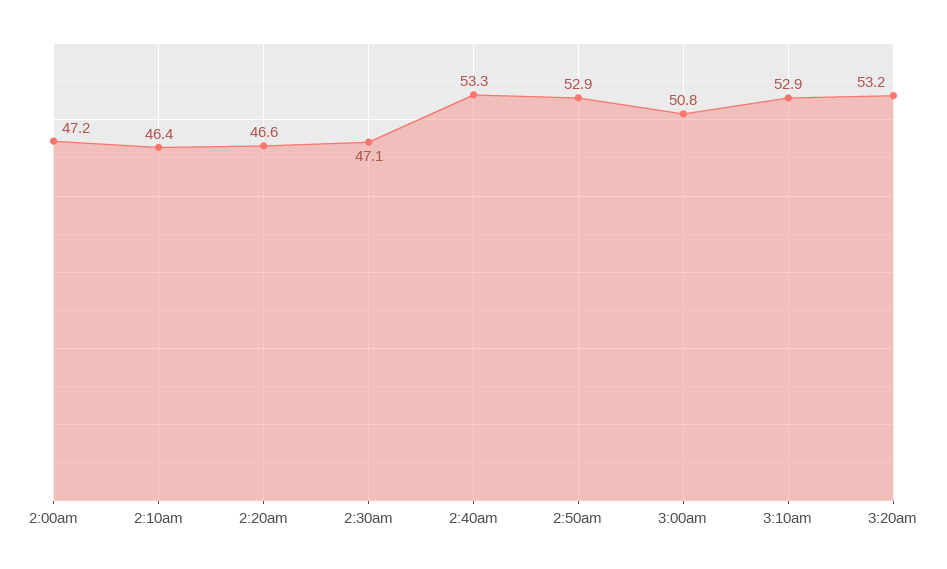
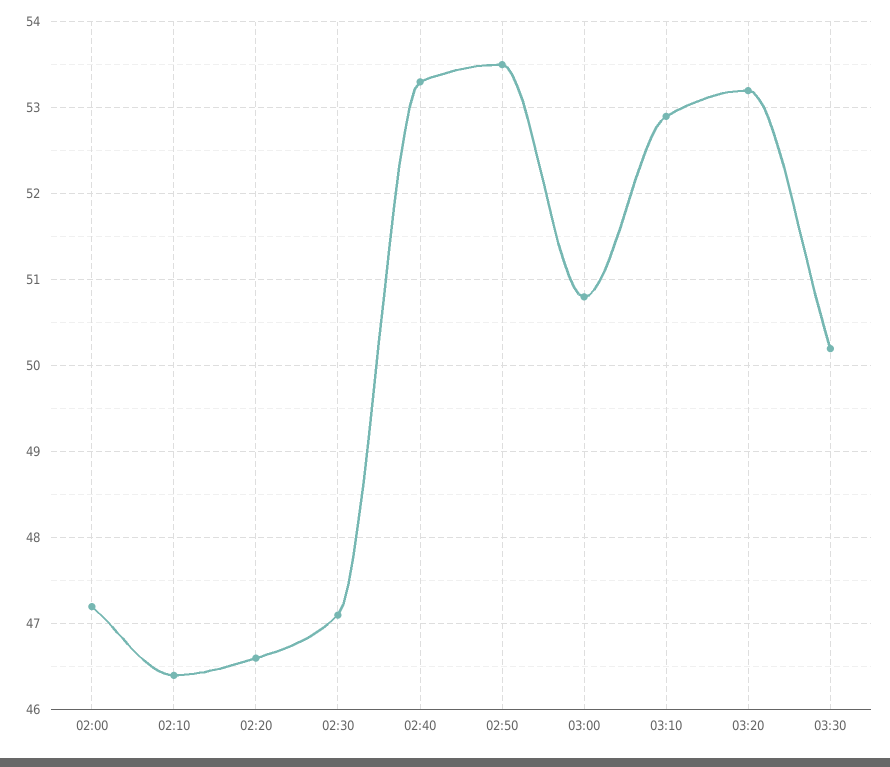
2:50am: 52.9 -> 53.5
03:30: none -> 50.2

